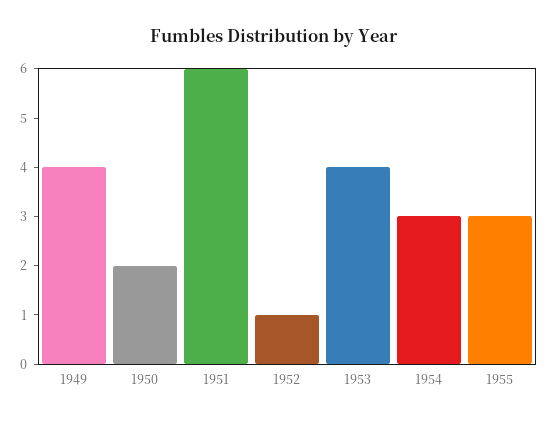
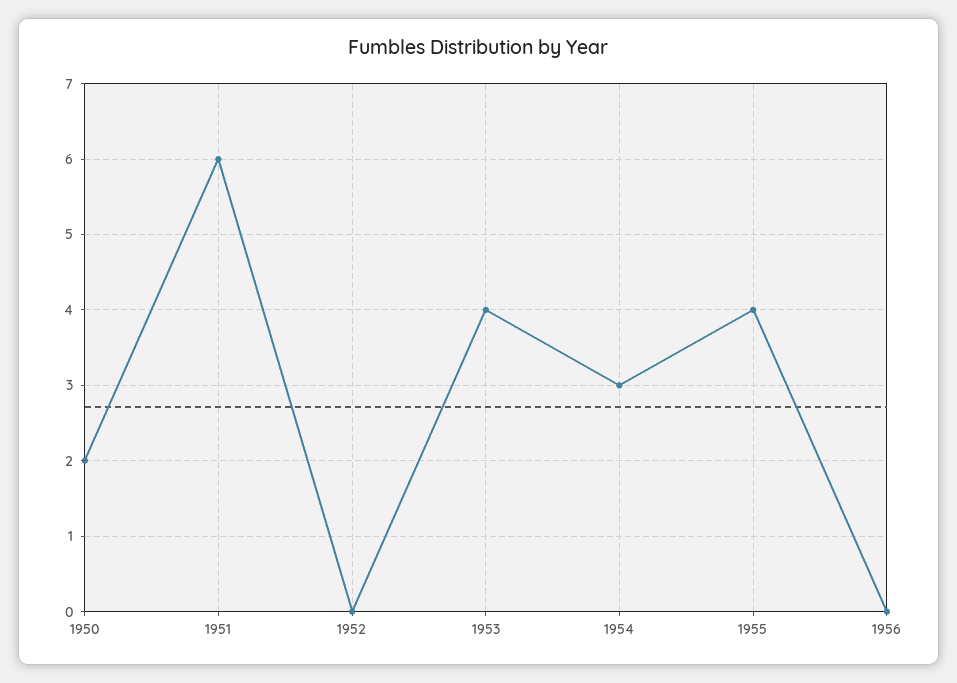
1949: 4 -> none
1952: 1 -> 0
1955: 3 -> 4
1956: none -> 0

